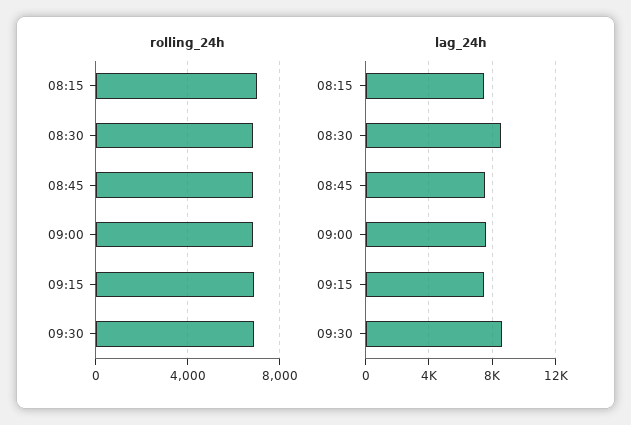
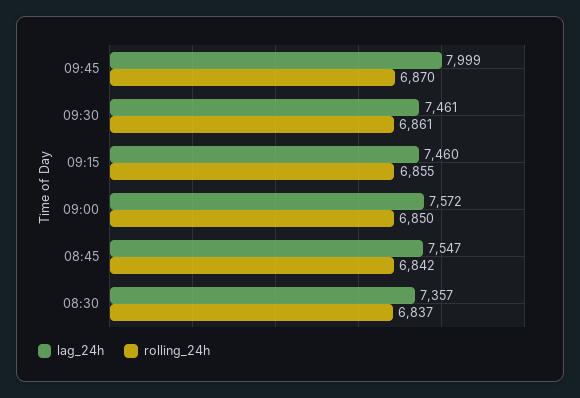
rolling_24h, 08:15: 7000 -> none
lag_24h, 08:15: 7500 -> none
lag_24h, 08:30: 8500 -> 7357
lag_24h, 09:30: 8500 -> 7461
lag_24h, 09:45: none -> 7999
rolling_24h, 09:45: none -> 6870

